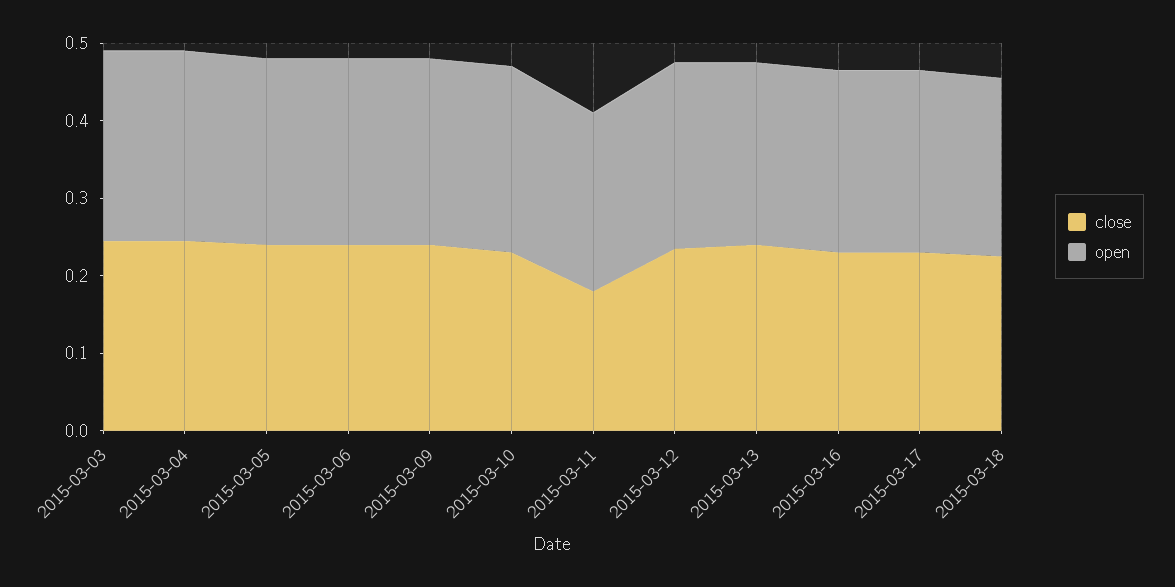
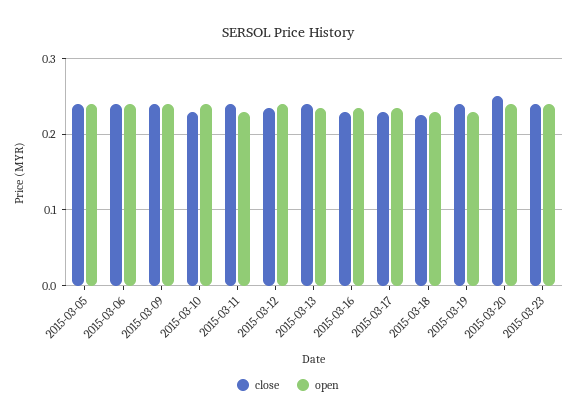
close, 2015-03-03: 0.24 -> none
open, 2015-03-03: 0.24 -> none
close, 2015-03-04: 0.24 -> none
open, 2015-03-04: 0.24 -> none
close, 2015-03-11: 0.18 -> 0.24
close, 2015-03-19: none -> 0.24
open, 2015-03-19: none -> 0.23
close, 2015-03-20: none -> 0.25
open, 2015-03-20: none -> 0.24
close, 2015-03-23: none -> 0.24
open, 2015-03-23: none -> 0.24

